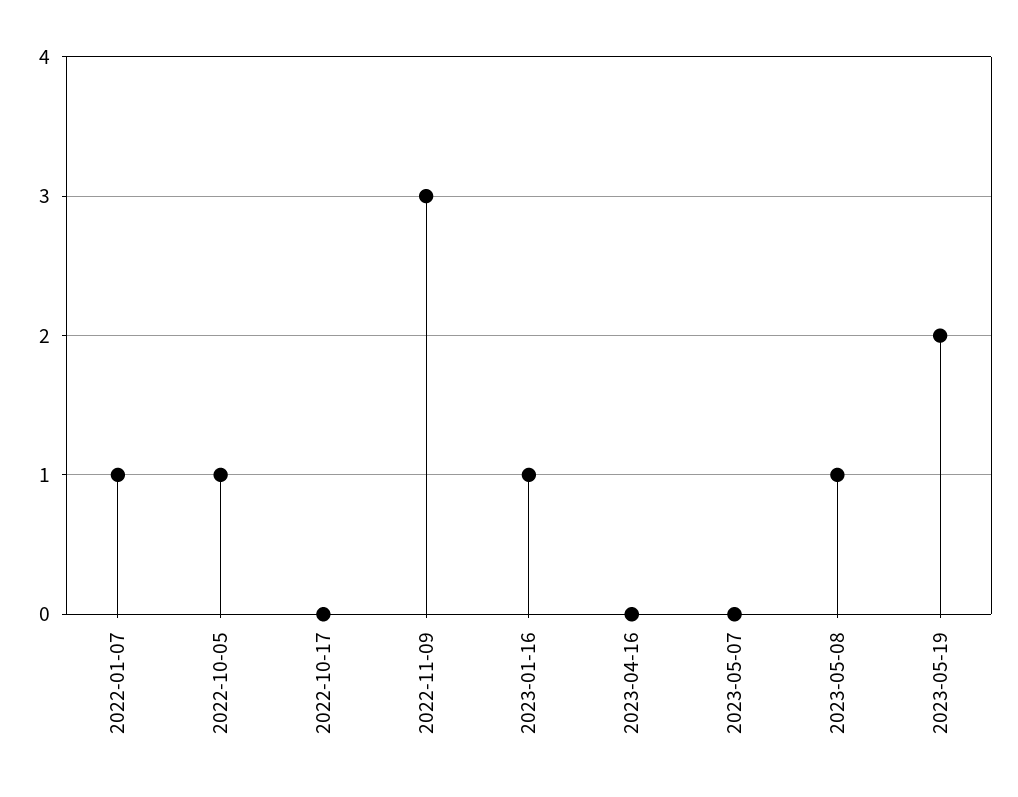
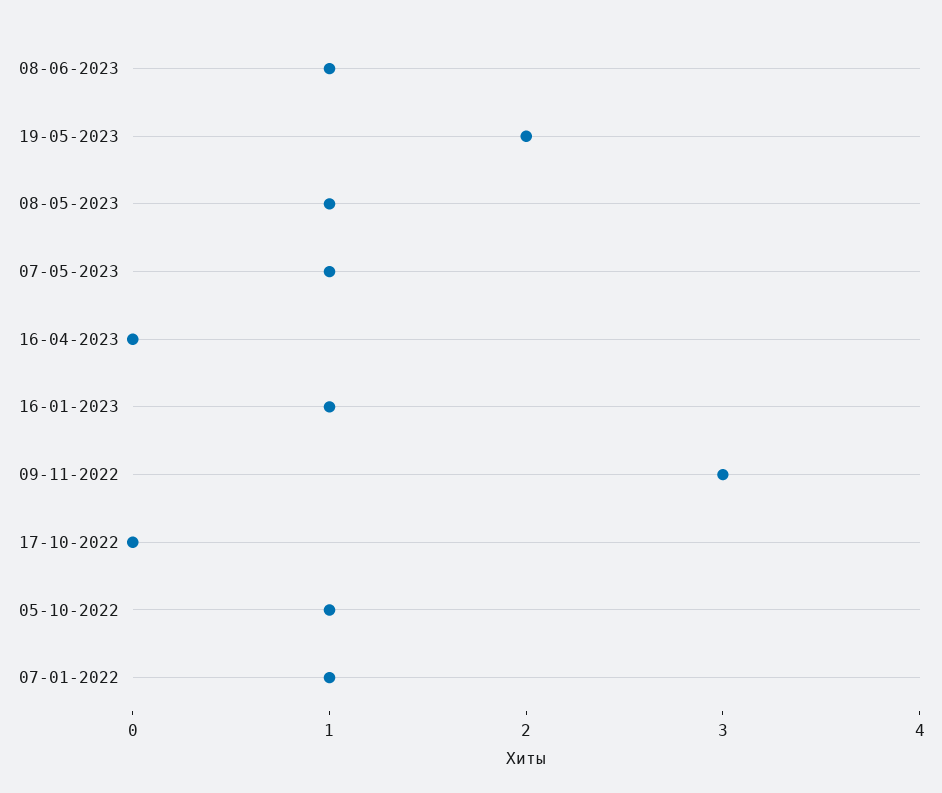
2023-05-07: 0 -> 1
08-06-2023: none -> 1

